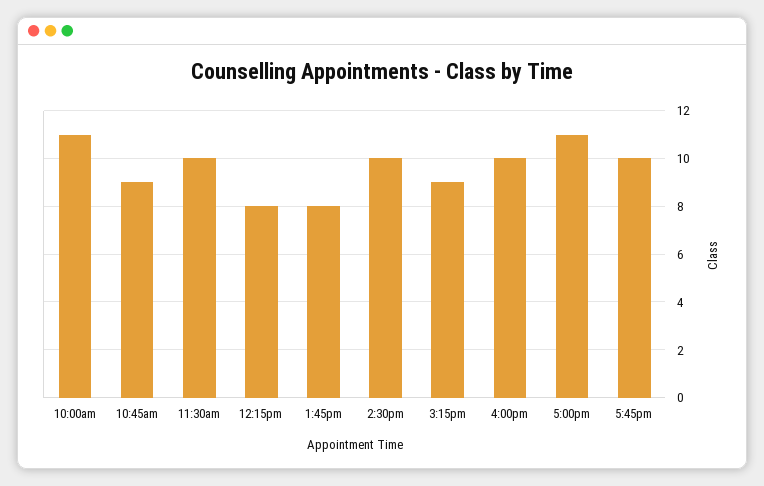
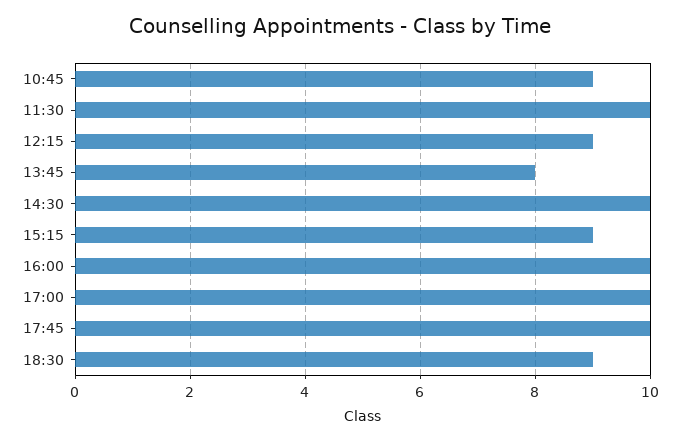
10:00am: 11 -> none
12:15pm: 8 -> 9
5:00pm: 11 -> 10
18:30: none -> 9

